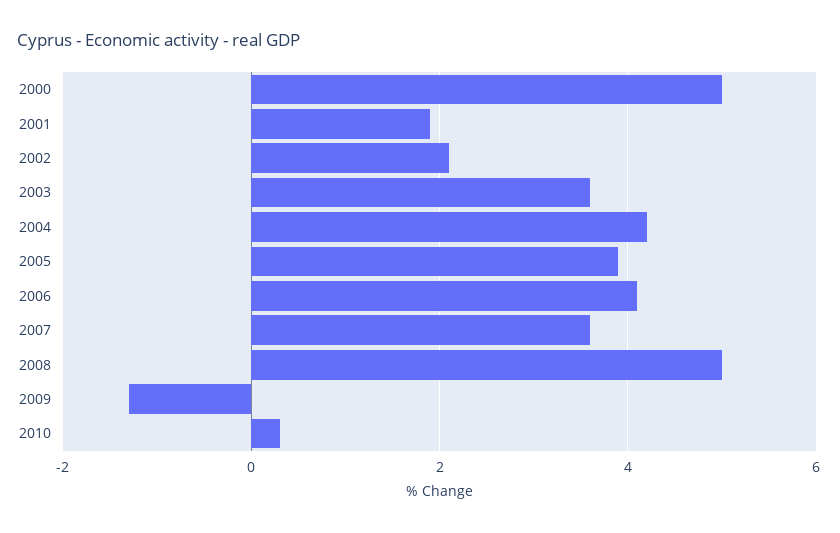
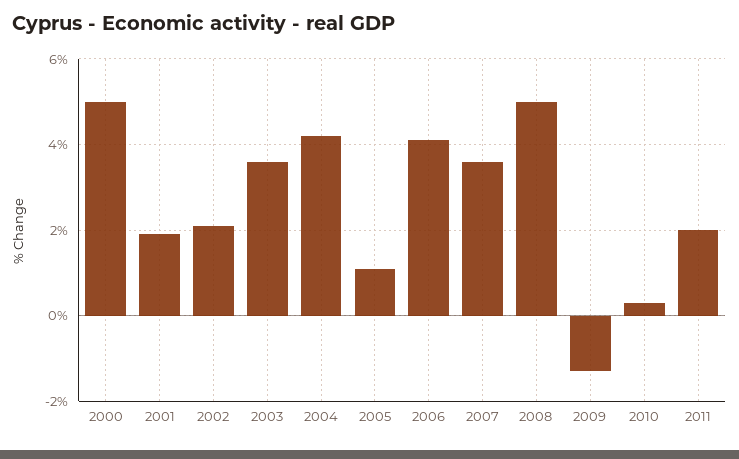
2005: 4 -> 1
2011: none -> 2

